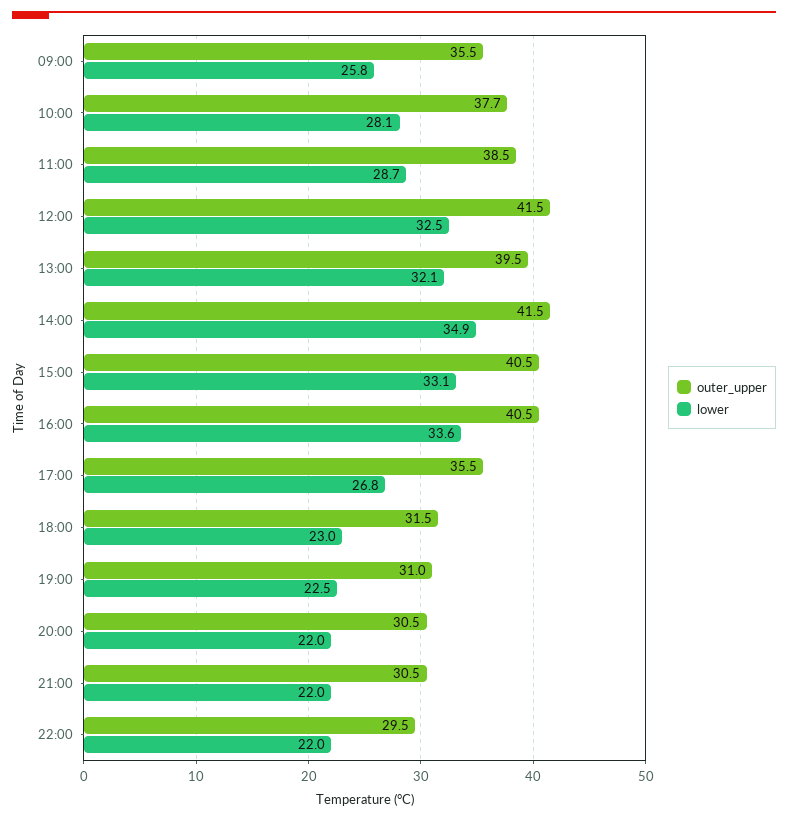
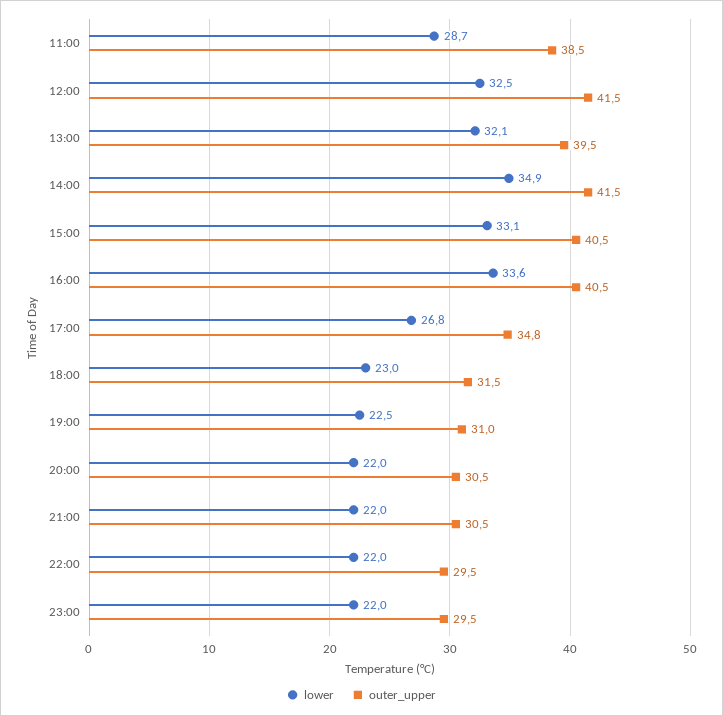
outer_upper, 09:00: 35.5 -> none
lower, 09:00: 25.8 -> none
outer_upper, 10:00: 37.7 -> none
lower, 10:00: 28.1 -> none
outer_upper, 17:00: 35.5 -> 34.8
lower, 23:00: none -> 22
outer_upper, 23:00: none -> 29.5

